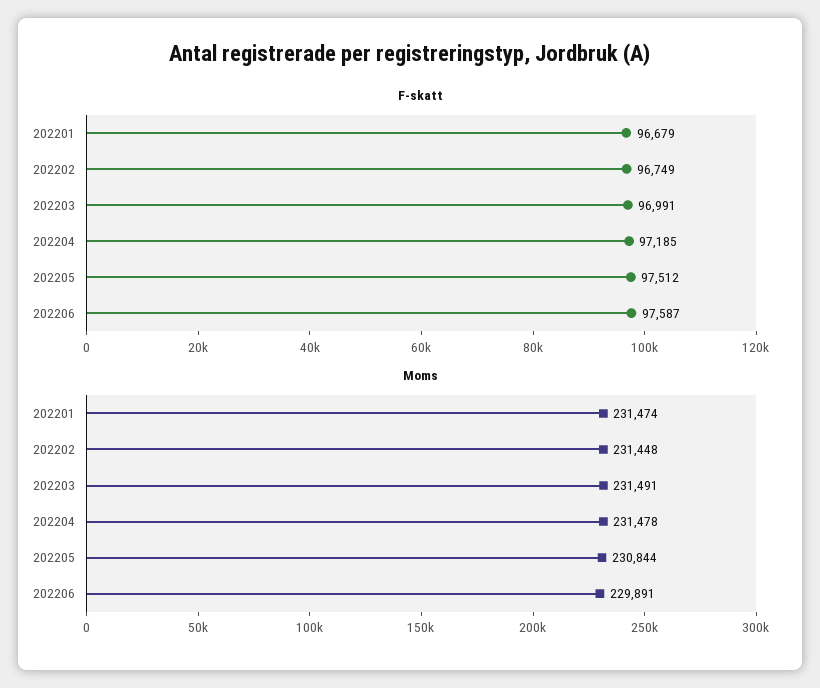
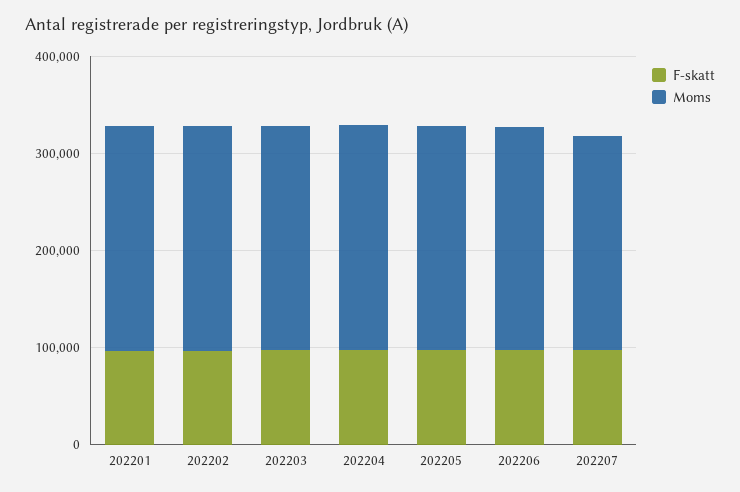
F-skatt, 202207: none -> 100000
Moms, 202207: none -> 220000

